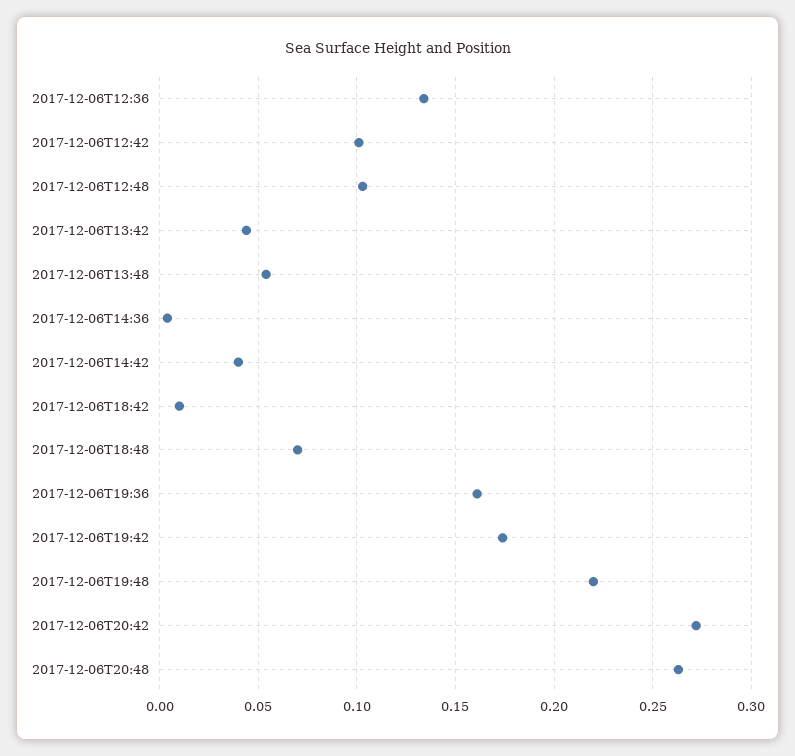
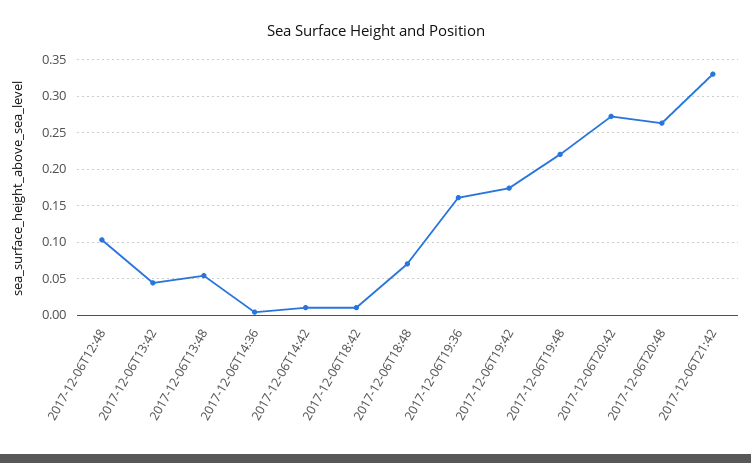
2017-12-06T12:36: 0.135 -> none
2017-12-06T12:42: 0.1 -> none
2017-12-06T14:42: 0.04 -> 0.01
2017-12-06T21:42: none -> 0.33

